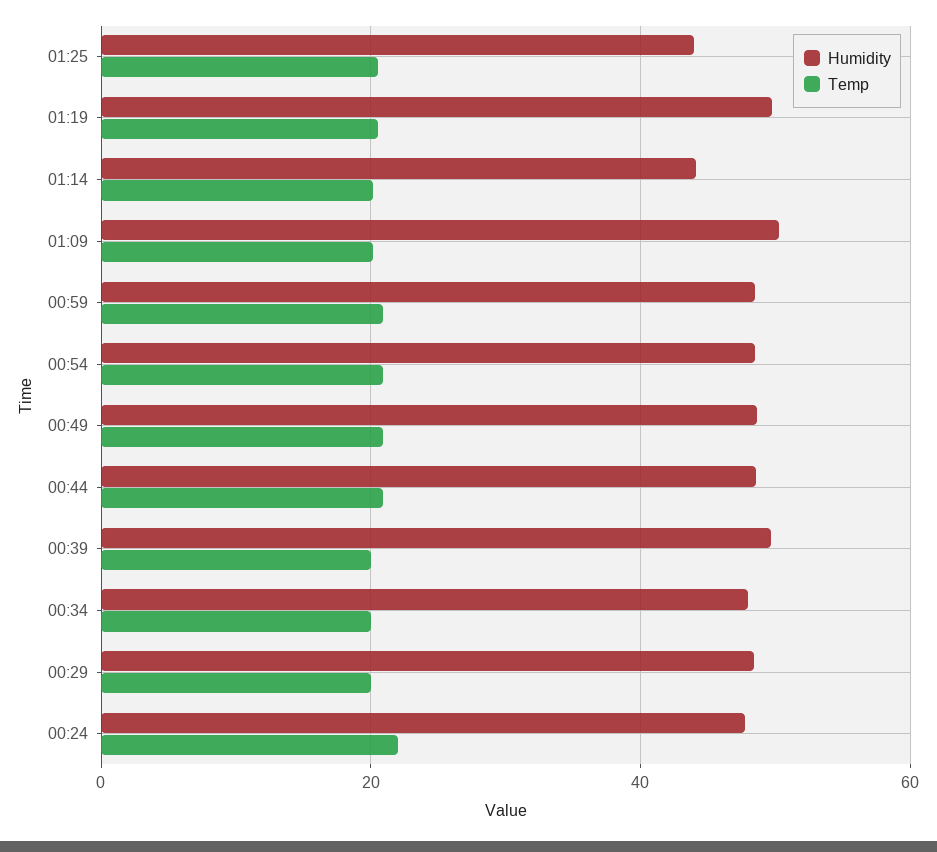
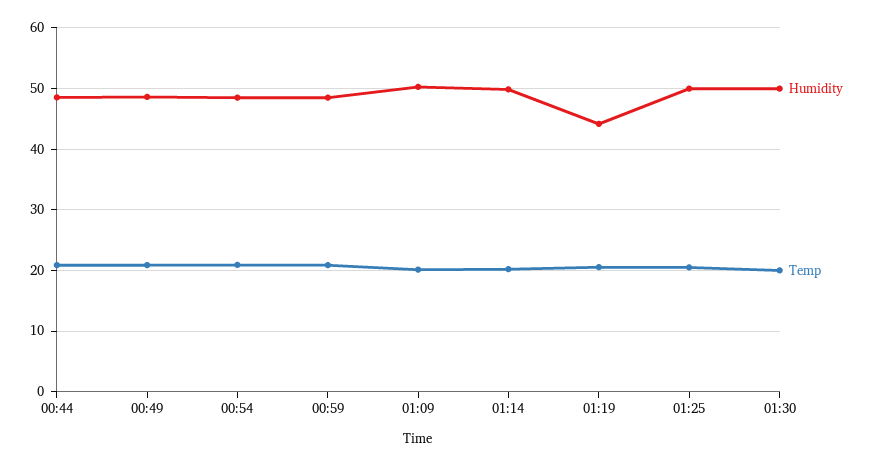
Humidity, 01:25: 44 -> 50
Humidity, 01:19: 50 -> 44
Humidity, 01:14: 44 -> 50
Humidity, 00:39: 50 -> none
Temp, 00:39: 20 -> none
Humidity, 00:34: 48 -> none
Temp, 00:34: 20 -> none
Humidity, 00:29: 48 -> none
Temp, 00:29: 20 -> none
Humidity, 00:24: 48 -> none
Temp, 00:24: 22 -> none
Humidity, 01:30: none -> 50
Temp, 01:30: none -> 20

